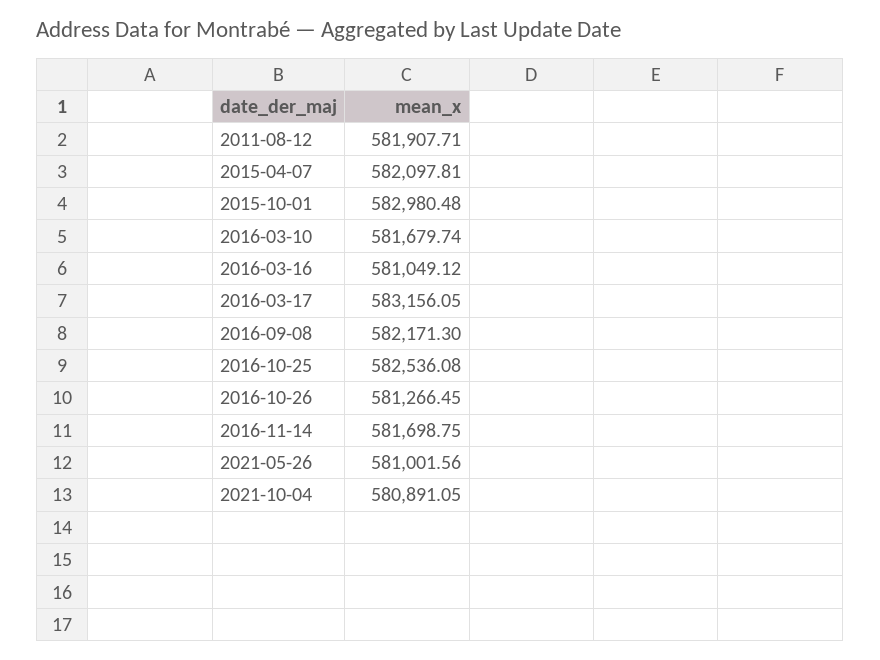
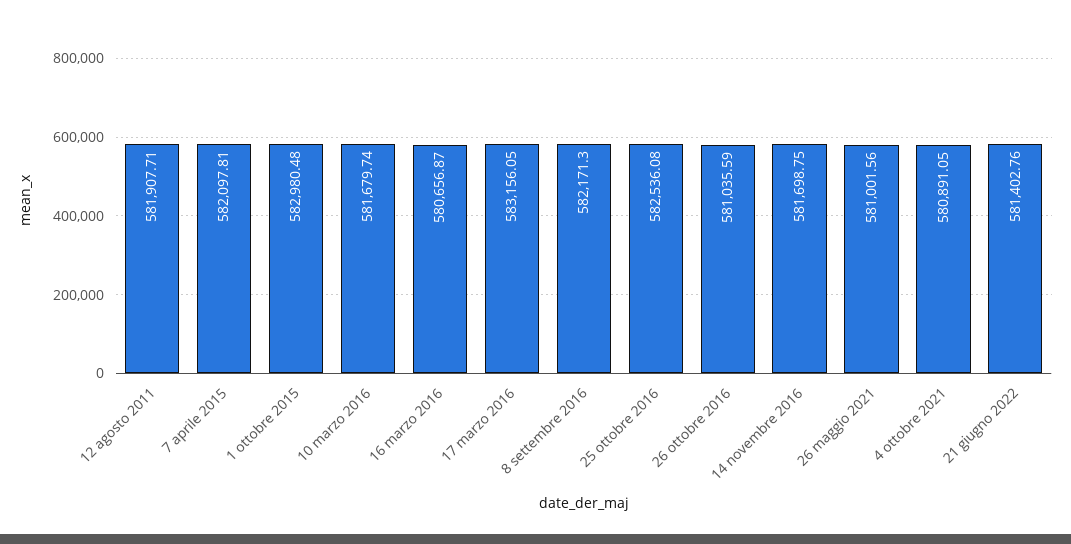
2016-03-16: 581049.12 -> 580656.87
2016-10-26: 581266.45 -> 581035.59
21 giugno 2022: none -> 581402.76

